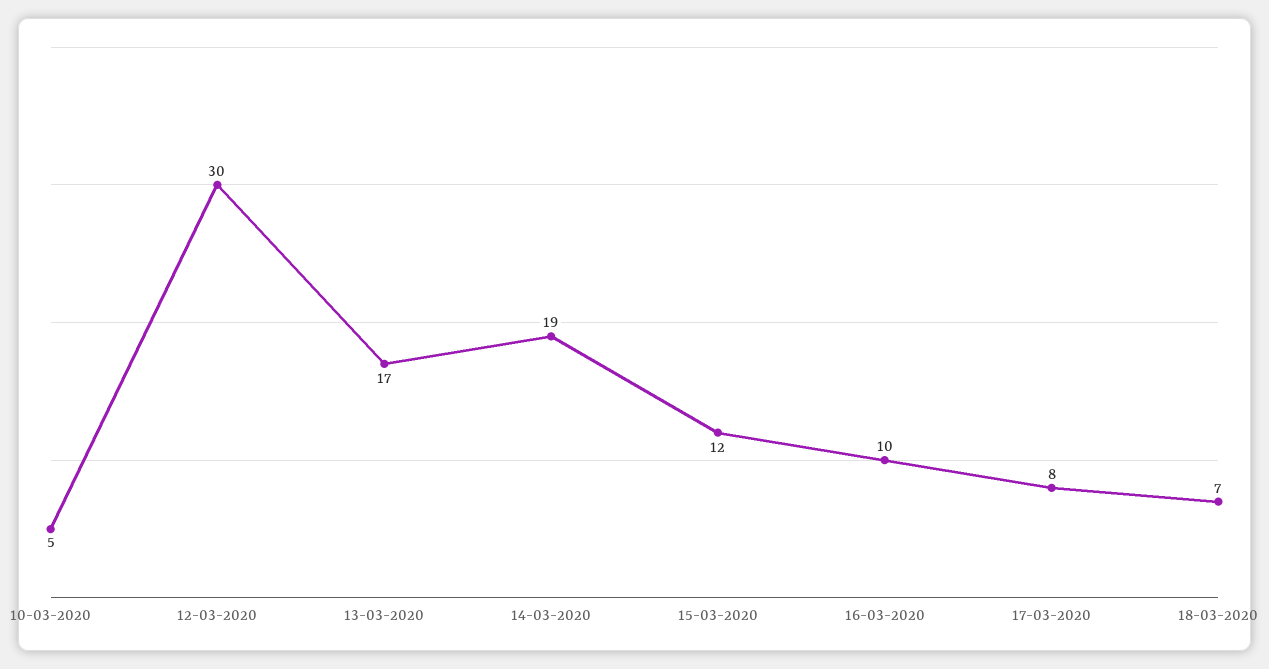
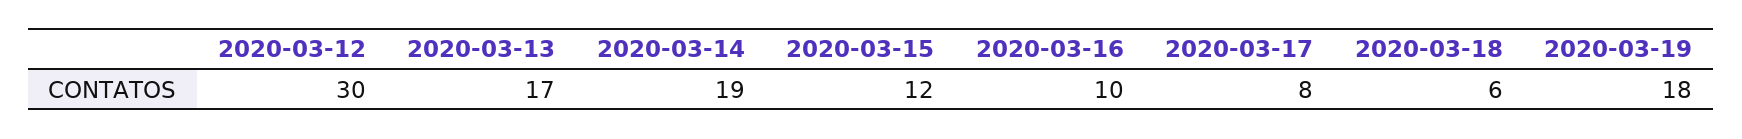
10-03-2020: 5 -> none
18-03-2020: 7 -> 6
2020-03-19: none -> 18

